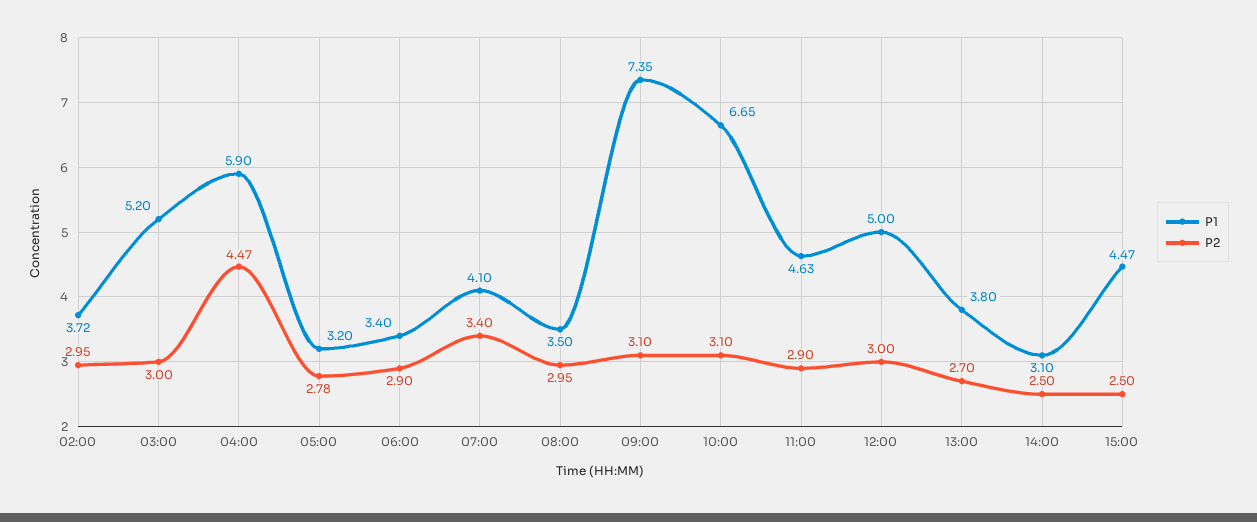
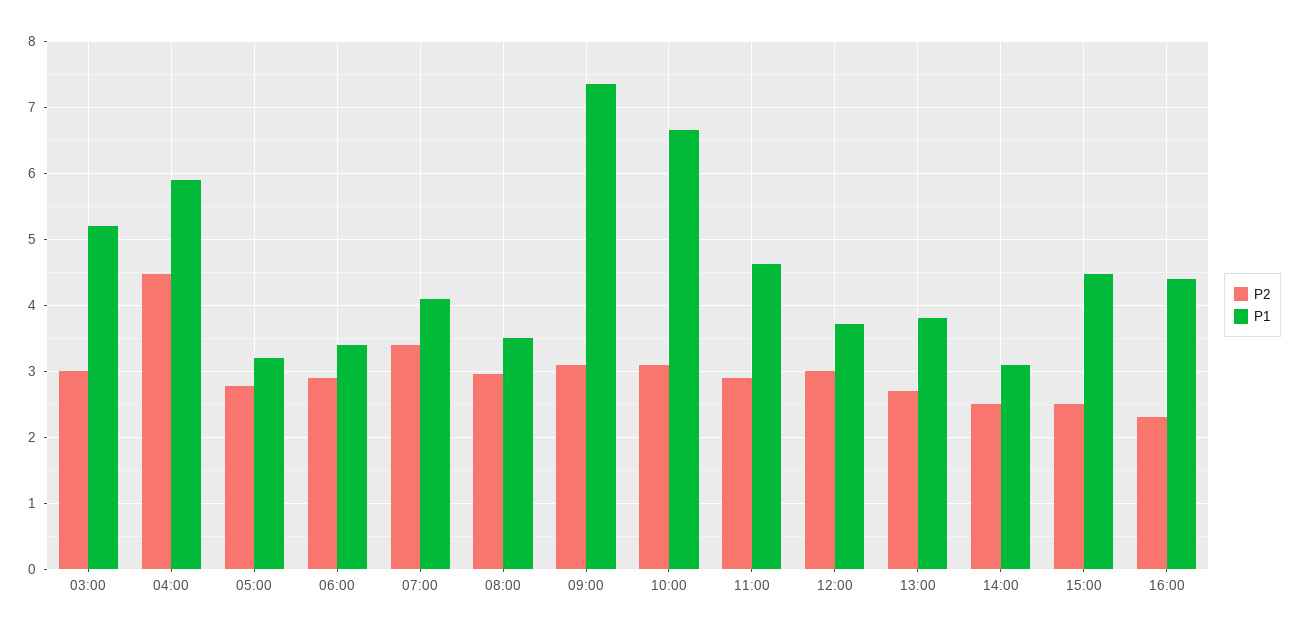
P1, 02:00: 3.72 -> none
P2, 02:00: 2.95 -> none
P1, 12:00: 5 -> 3.7
P2, 16:00: none -> 2.3
P1, 16:00: none -> 4.4

